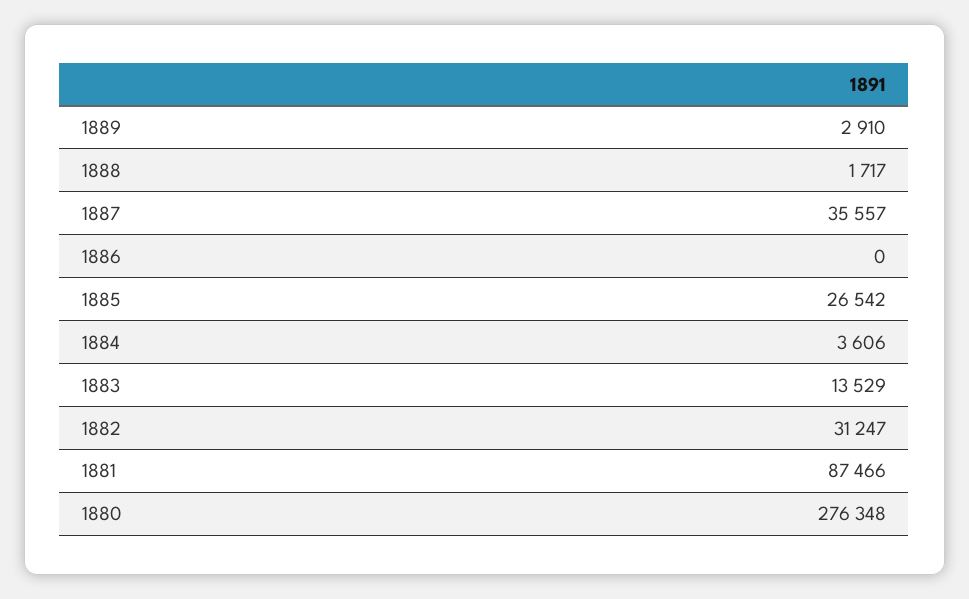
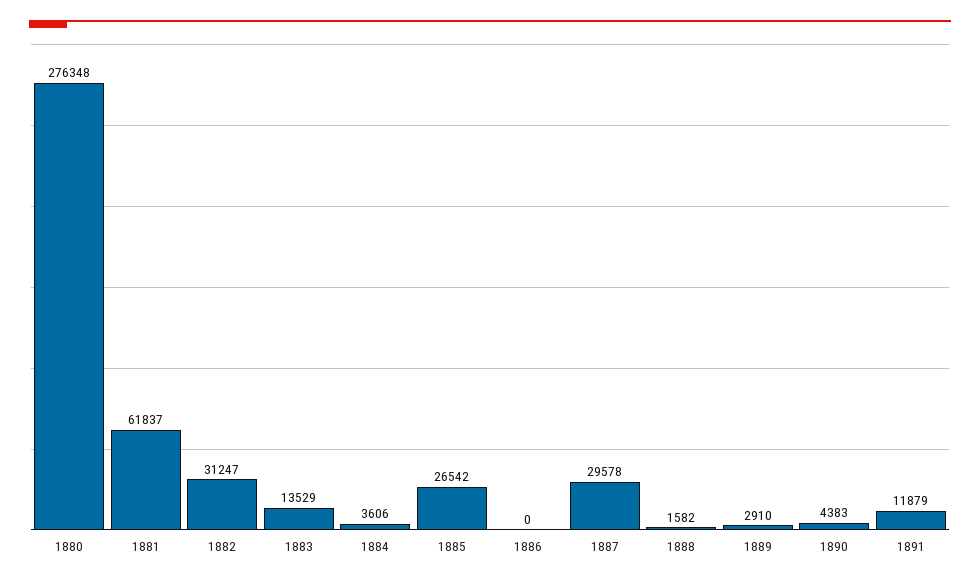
1888: 1717 -> 1582
1887: 35557 -> 29578
1881: 87466 -> 61837
1890: none -> 4383
1891: none -> 11879

